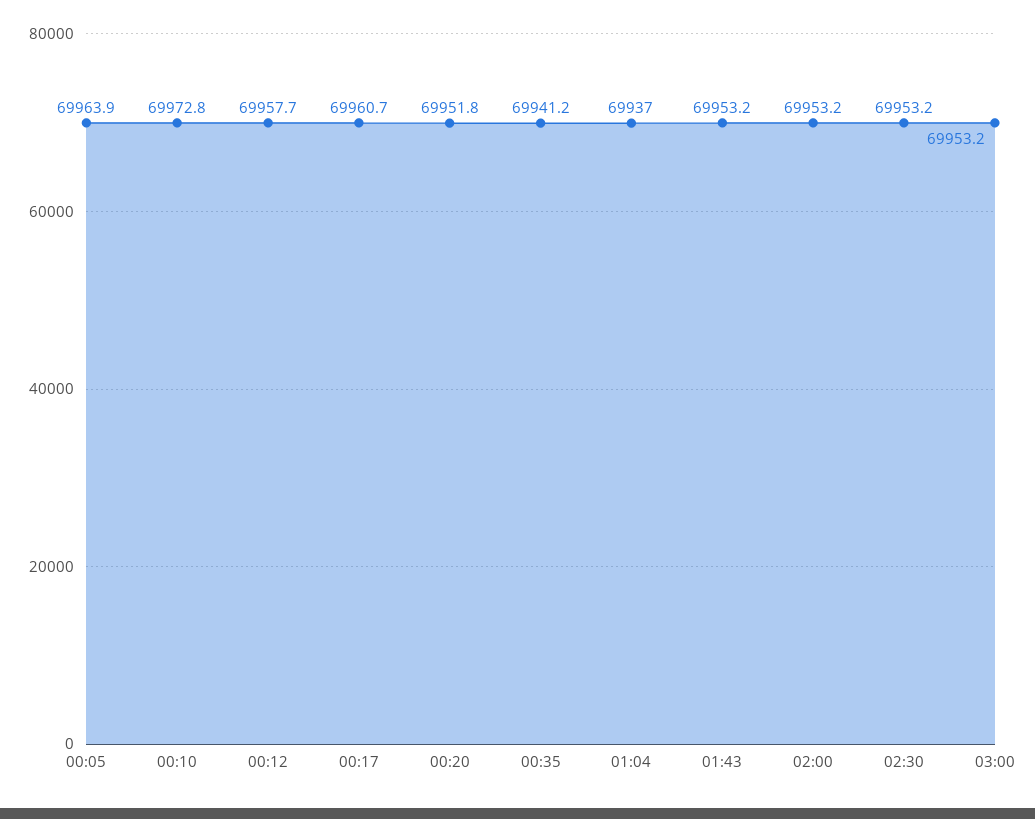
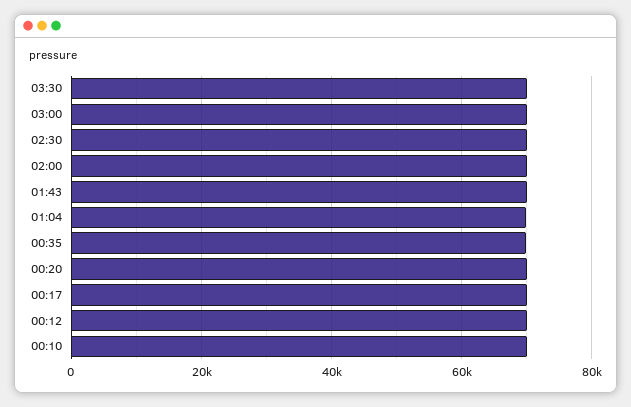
00:05: 69963.9 -> none
03:30: none -> 70000

